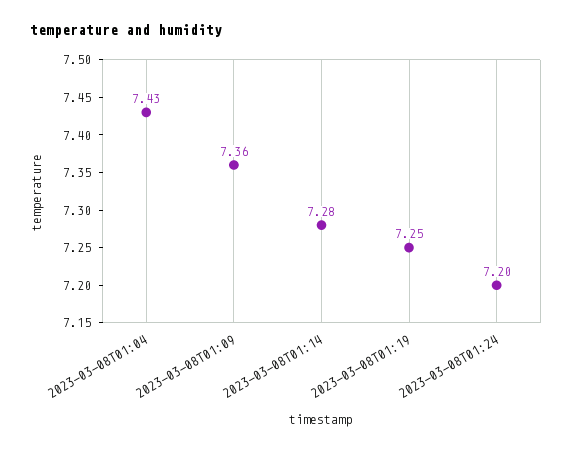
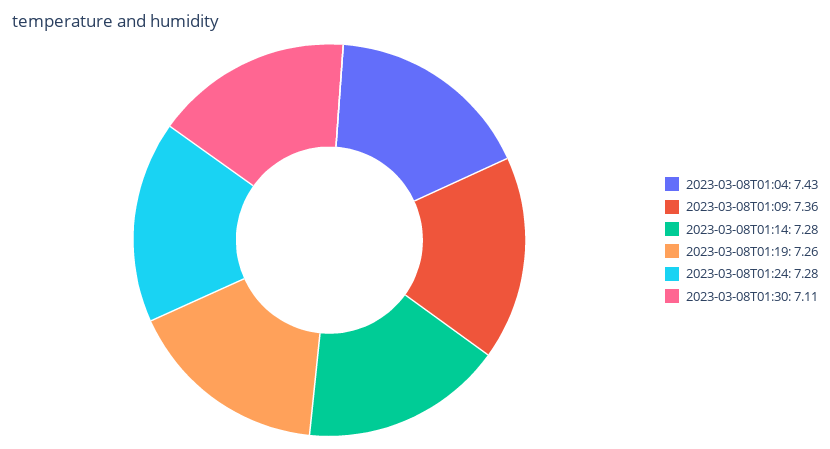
2023-03-08T01:19: 7.25 -> 7.26
2023-03-08T01:24: 7.2 -> 7.28
2023-03-08T01:30: none -> 7.11

